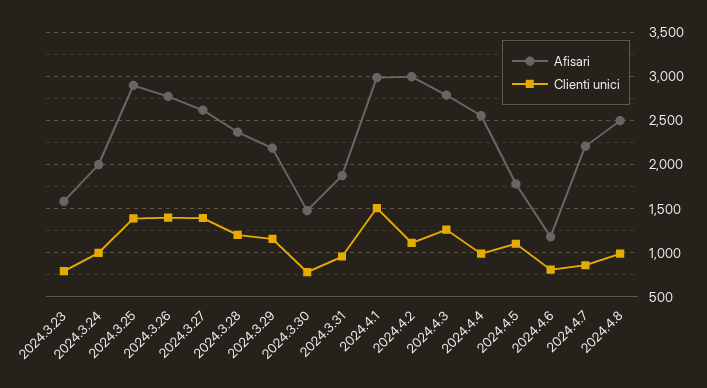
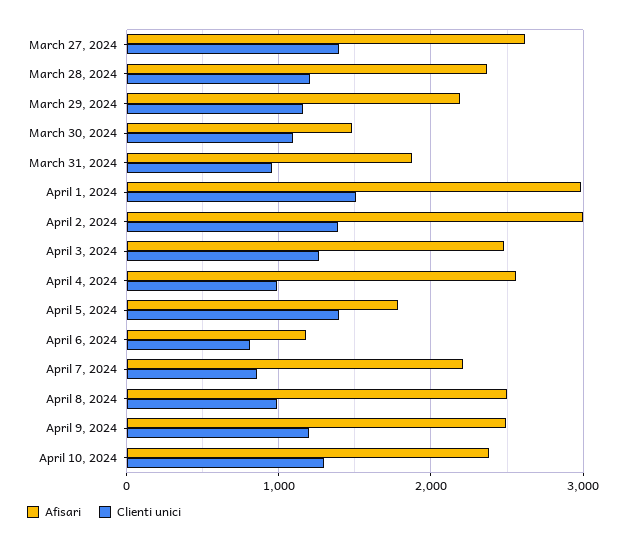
Afisari, 2024.3.23: 1600 -> none
Clienti unici, 2024.3.23: 800 -> none
Afisari, 2024.3.24: 2000 -> none
Clienti unici, 2024.3.24: 1000 -> none
Afisari, 2024.3.25: 2900 -> none
Clienti unici, 2024.3.25: 1400 -> none
Afisari, 2024.3.26: 2800 -> none
Clienti unici, 2024.3.26: 1400 -> none
Clienti unici, 2024.3.30: 800 -> 1100
Clienti unici, 2024.4.2: 1100 -> 1400
Afisari, 2024.4.3: 2800 -> 2500
Clienti unici, 2024.4.5: 1100 -> 1400
Afisari, April 9, 2024: none -> 2500
Clienti unici, April 9, 2024: none -> 1200
Afisari, April 10, 2024: none -> 2400
Clienti unici, April 10, 2024: none -> 1300

